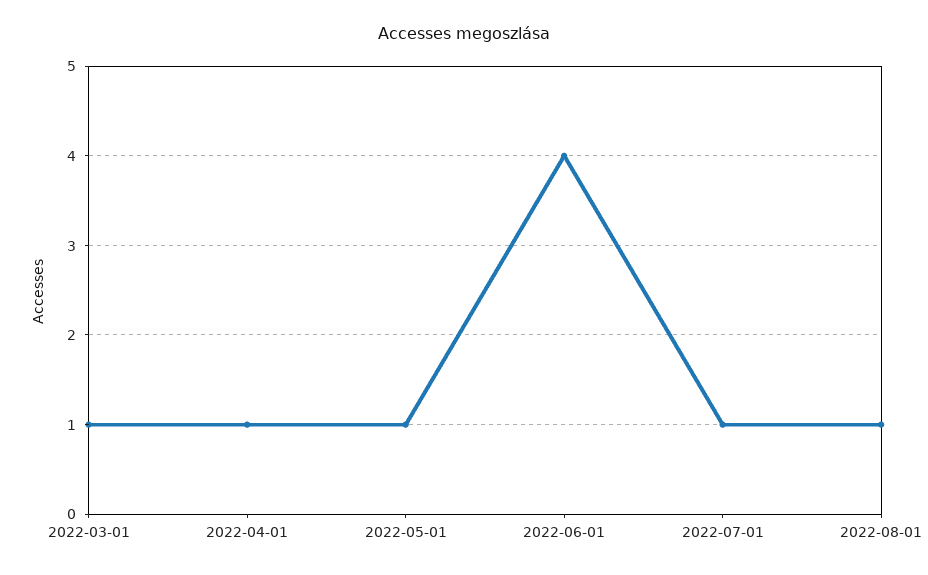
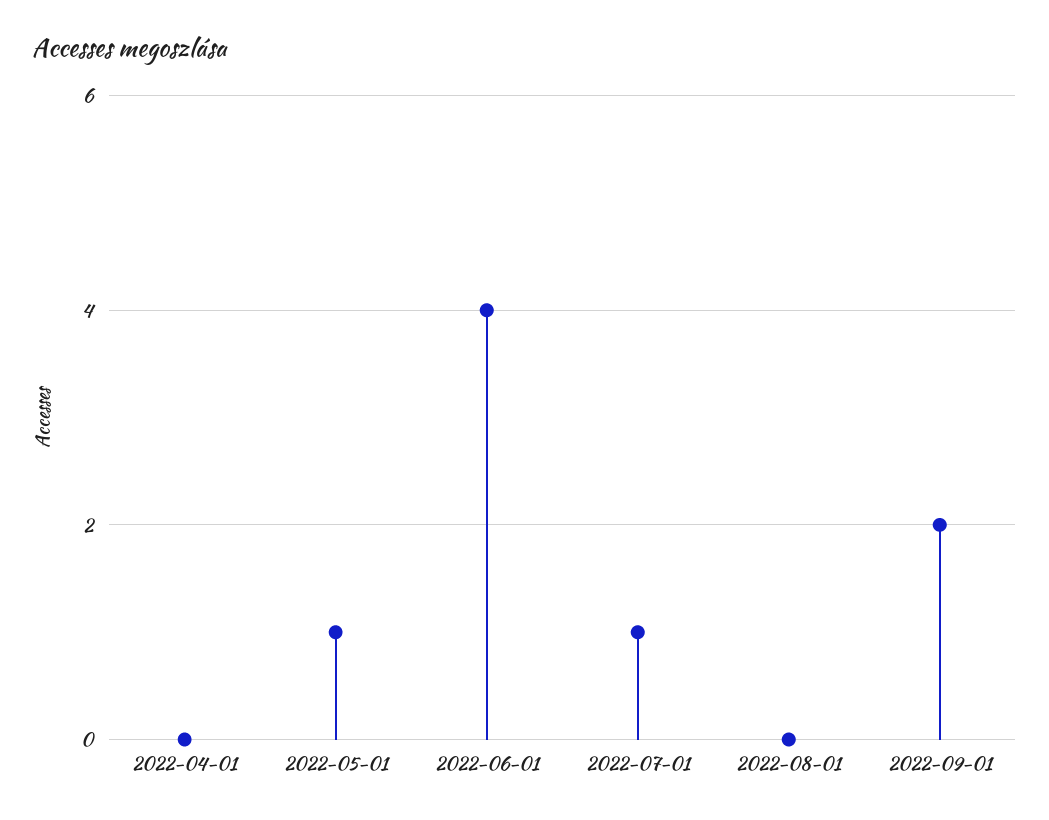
2022-03-01: 1 -> none
2022-04-01: 1 -> 0
2022-08-01: 1 -> 0
2022-09-01: none -> 2

